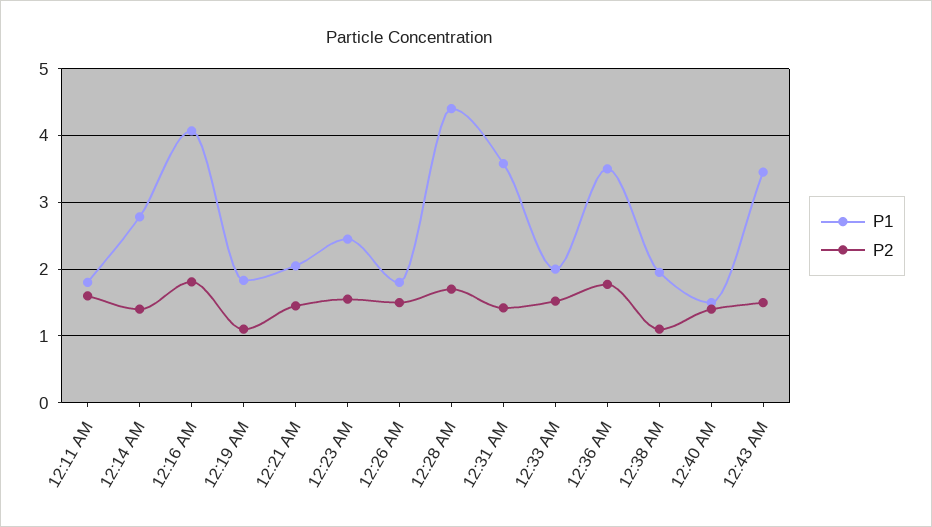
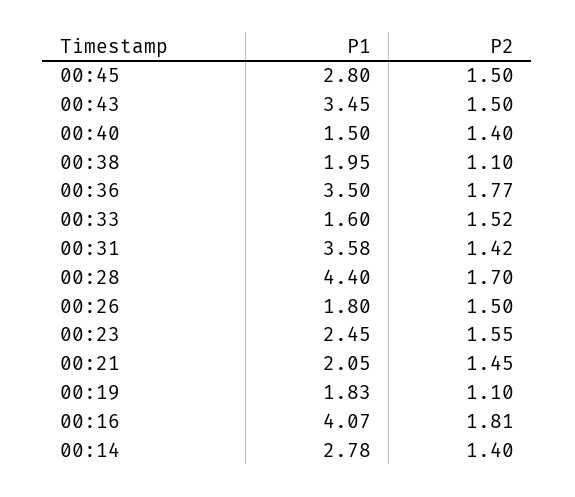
P1, 12:11 AM: 1.8 -> none
P2, 12:11 AM: 1.6 -> none
P1, 12:33 AM: 2 -> 1.6
P1, 00:45: none -> 2.8
P2, 00:45: none -> 1.5

